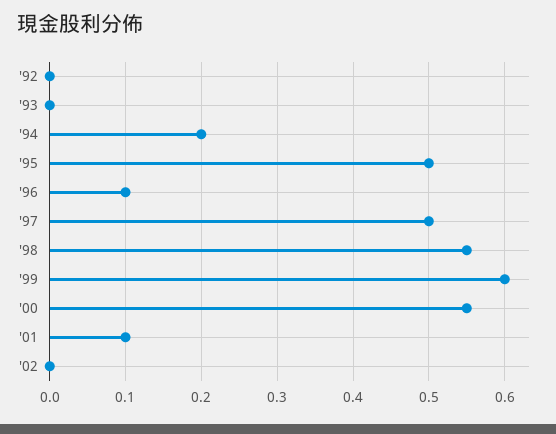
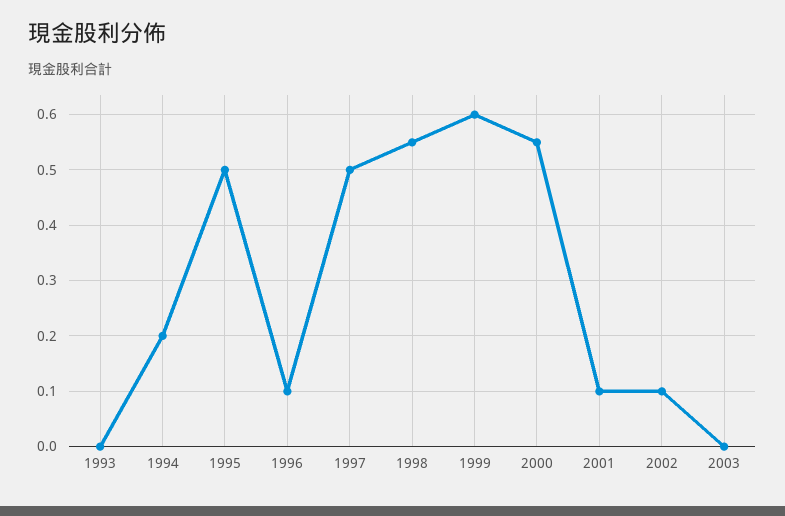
'92: 0 -> none
'02: 0 -> 0.1
2003: none -> 0

